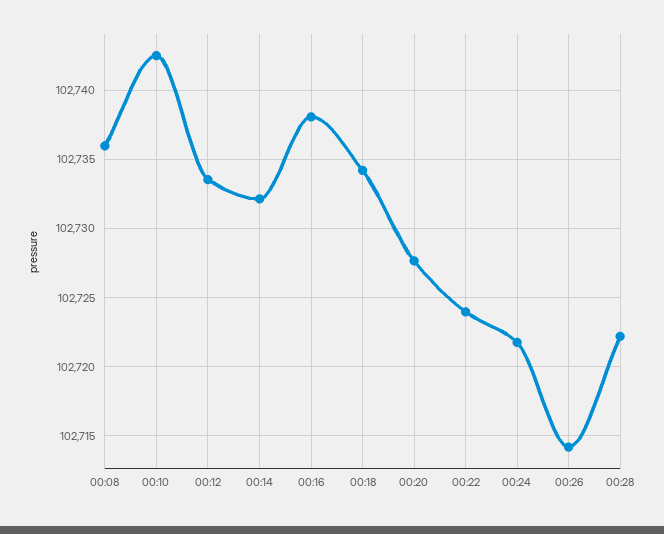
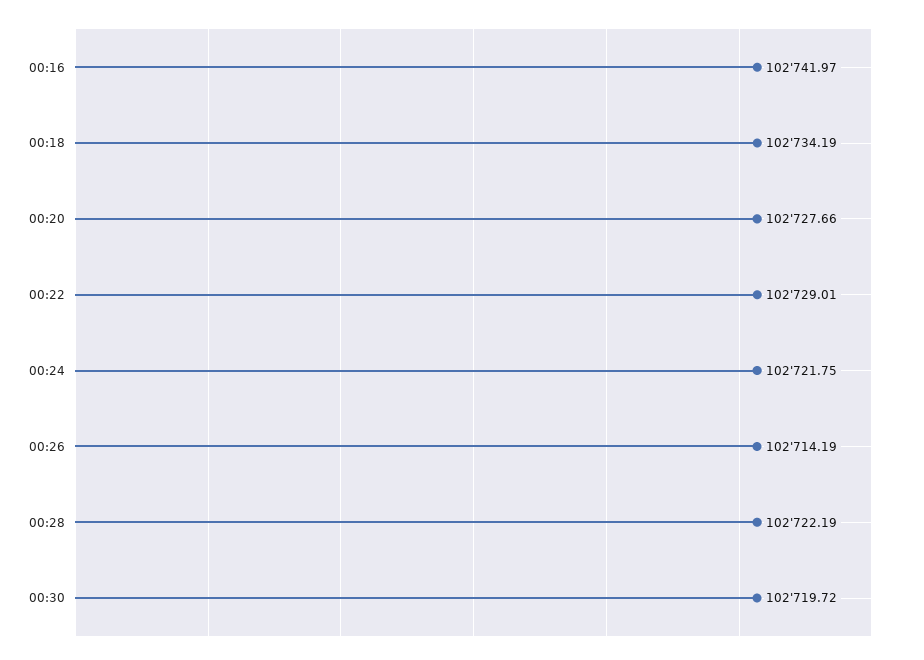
00:08: 102736 -> none
00:10: 102742.5 -> none
00:12: 102733.5 -> none
00:14: 102732 -> none
00:16: 102738 -> 102741.97
00:22: 102724 -> 102729.01
00:30: none -> 102719.72

